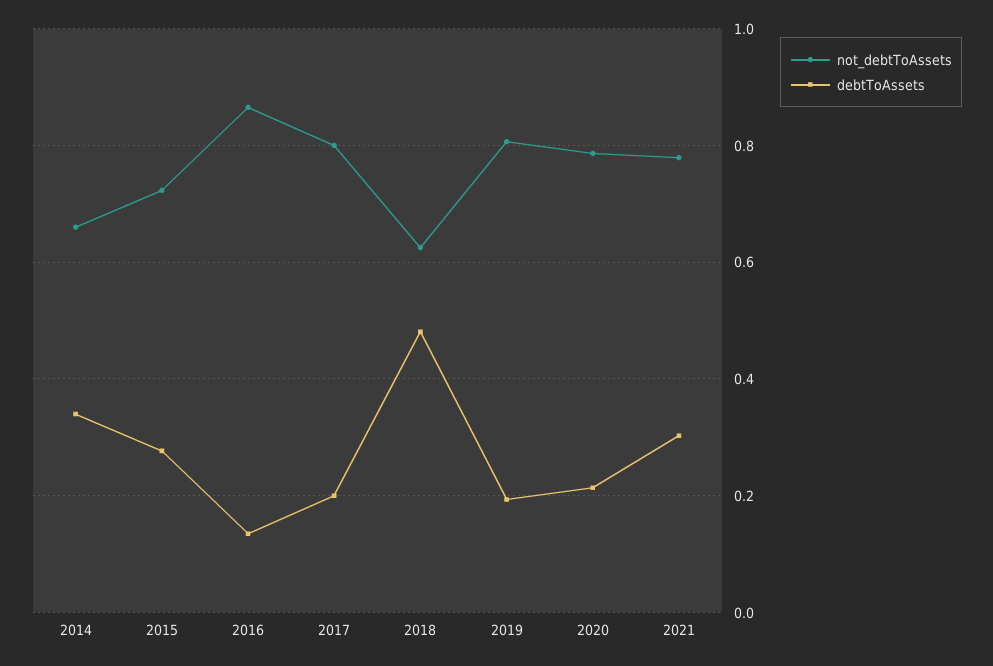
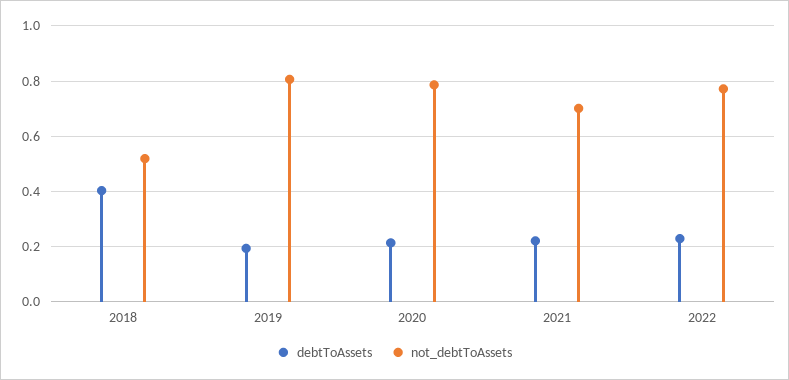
not_debtToAssets, 2014: 0.66 -> none
debtToAssets, 2014: 0.34 -> none
not_debtToAssets, 2015: 0.72 -> none
debtToAssets, 2015: 0.28 -> none
not_debtToAssets, 2016: 0.86 -> none
debtToAssets, 2016: 0.14 -> none
not_debtToAssets, 2017: 0.8 -> none
debtToAssets, 2017: 0.2 -> none
not_debtToAssets, 2018: 0.62 -> 0.525
debtToAssets, 2018: 0.48 -> 0.4
not_debtToAssets, 2021: 0.78 -> 0.7
debtToAssets, 2021: 0.3 -> 0.225
debtToAssets, 2022: none -> 0.225
not_debtToAssets, 2022: none -> 0.775

